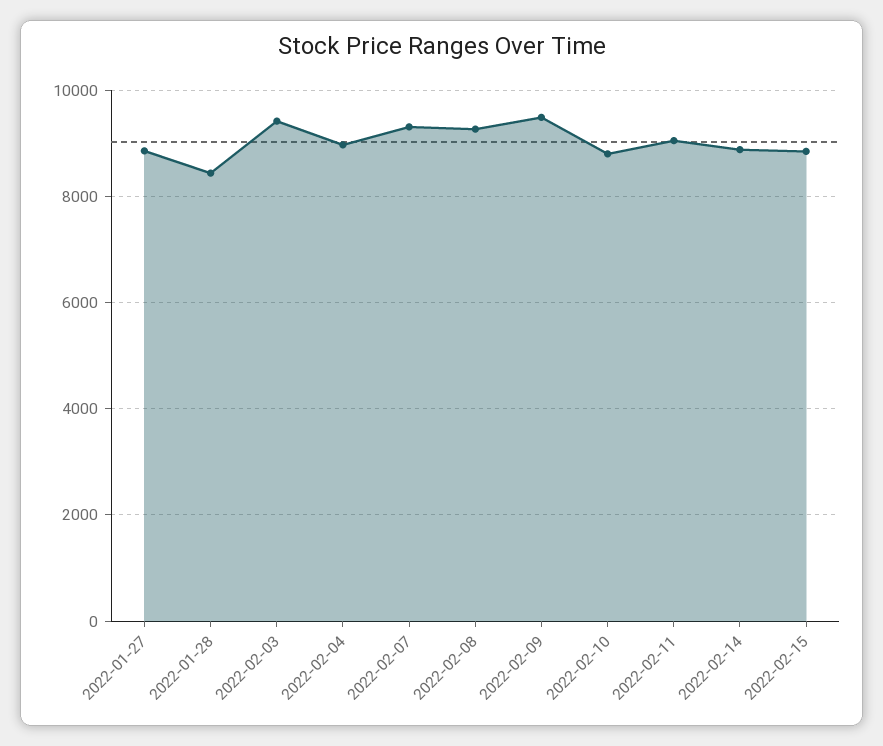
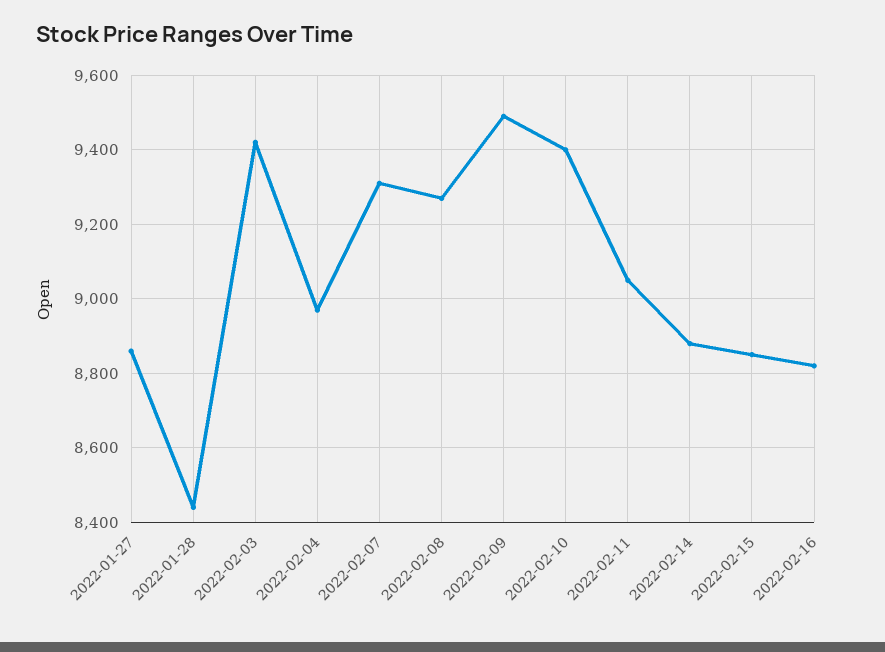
2022-02-10: 8800 -> 9400
2022-02-16: none -> 8820

